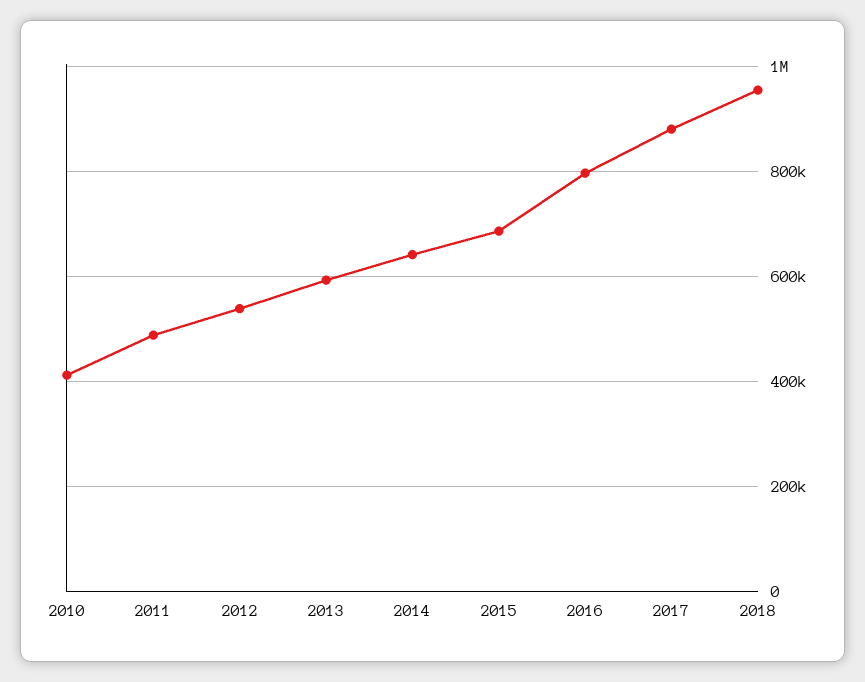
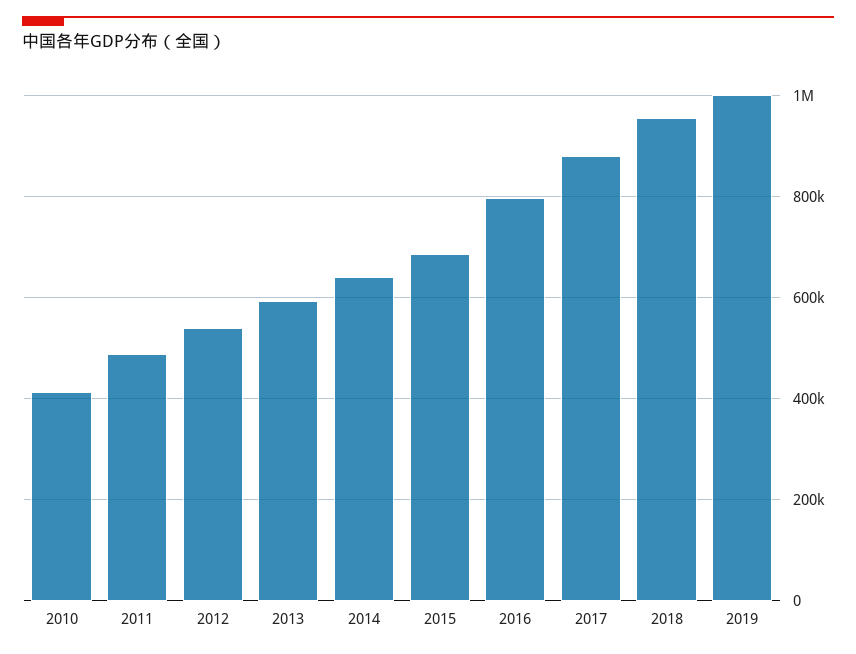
2019: none -> 1000000

